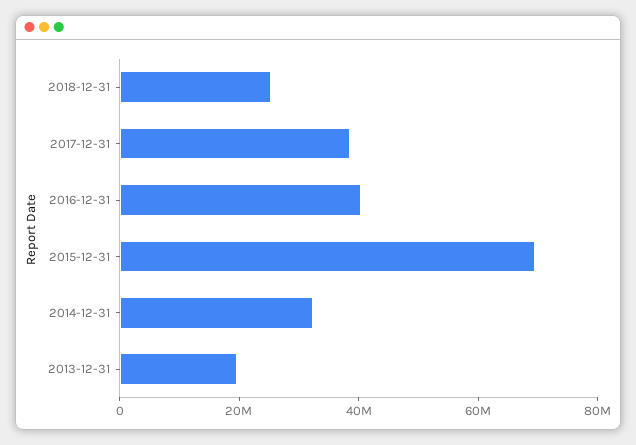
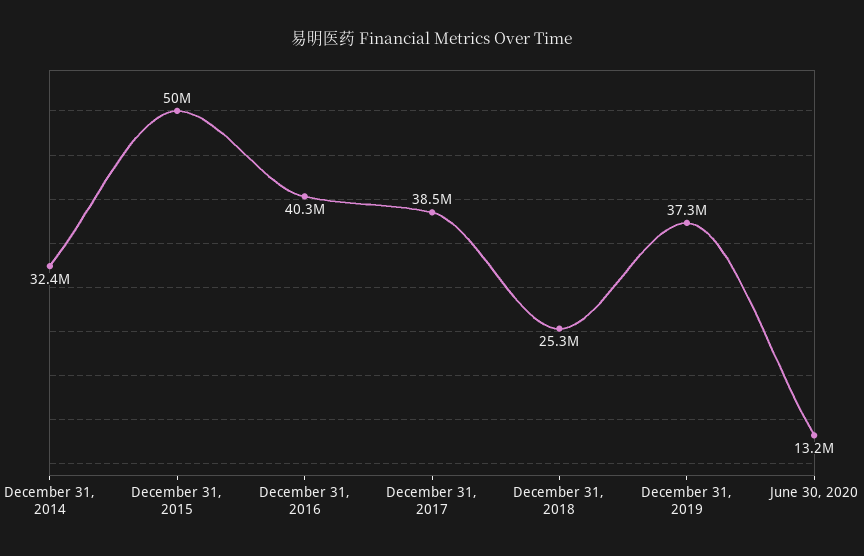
2015-12-31: 70000000 -> 50000000
2013-12-31: 20000000 -> none
December 31, 2019: none -> 37300000
June 30, 2020: none -> 13200000

